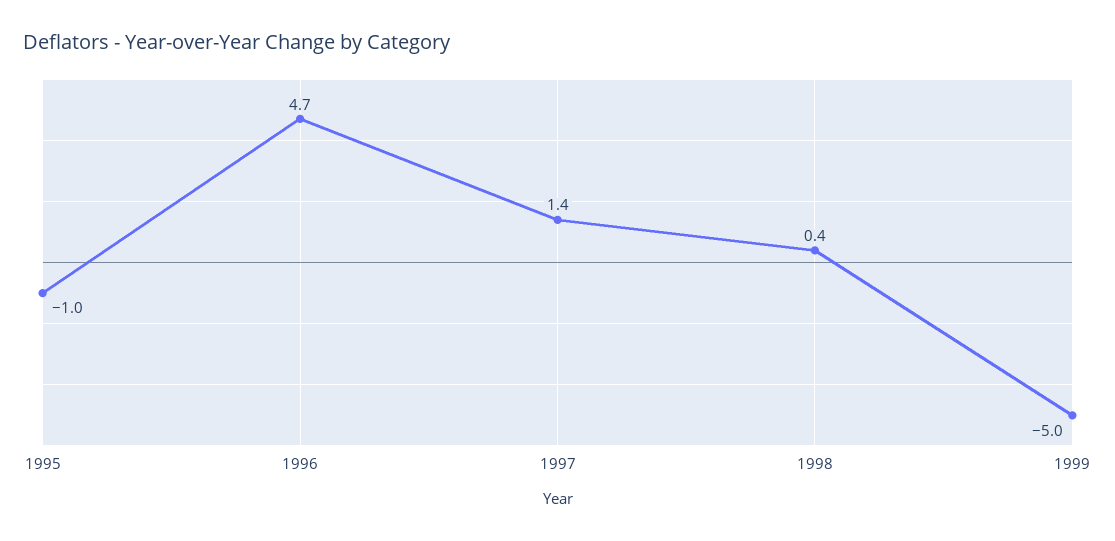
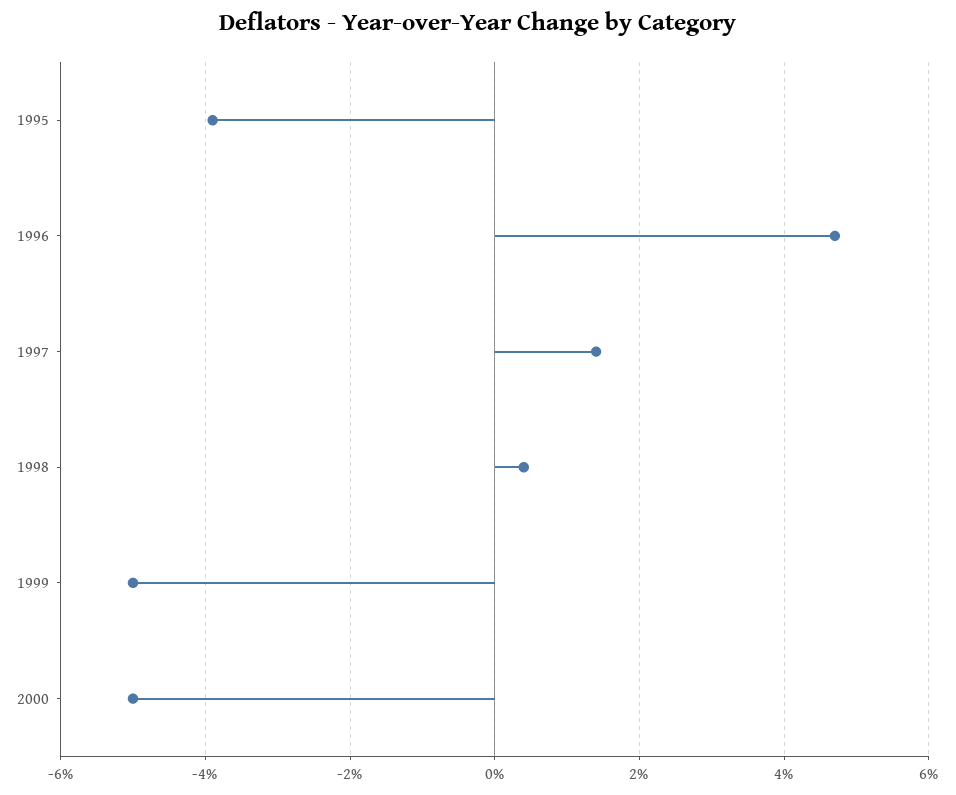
1995: -1 -> -4
2000: none -> -5

